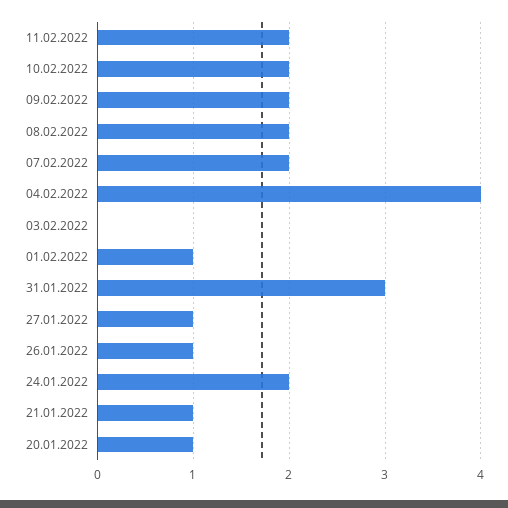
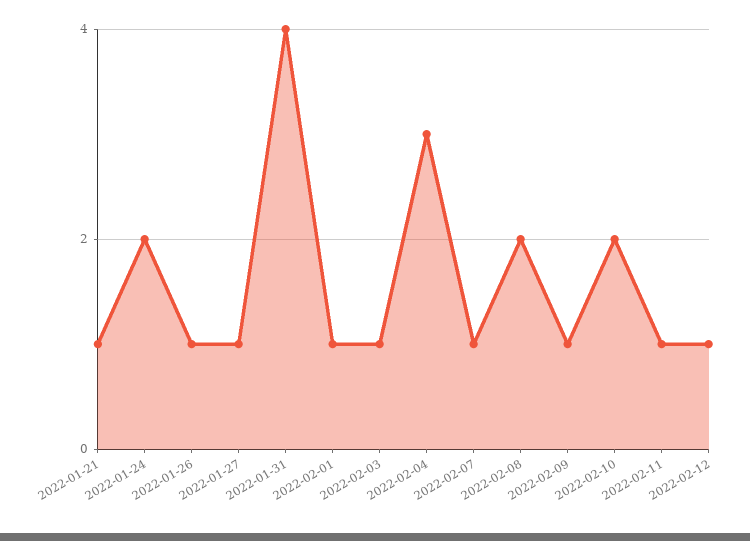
11.02.2022: 2 -> 1
09.02.2022: 2 -> 1
07.02.2022: 2 -> 1
04.02.2022: 4 -> 3
03.02.2022: 0 -> 1
31.01.2022: 3 -> 4
20.01.2022: 1 -> none
2022-02-12: none -> 1

